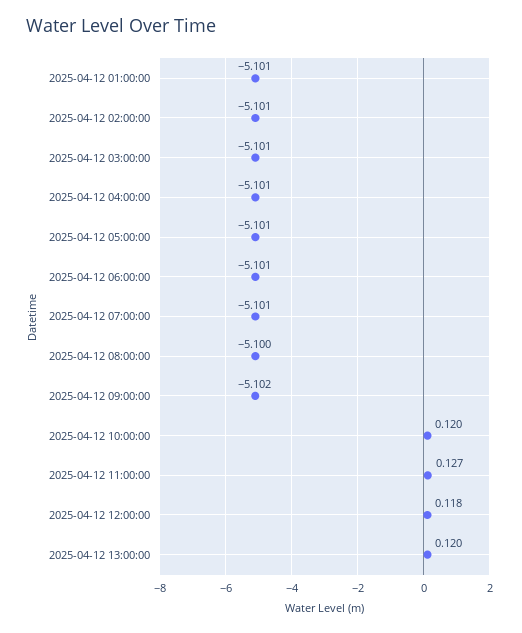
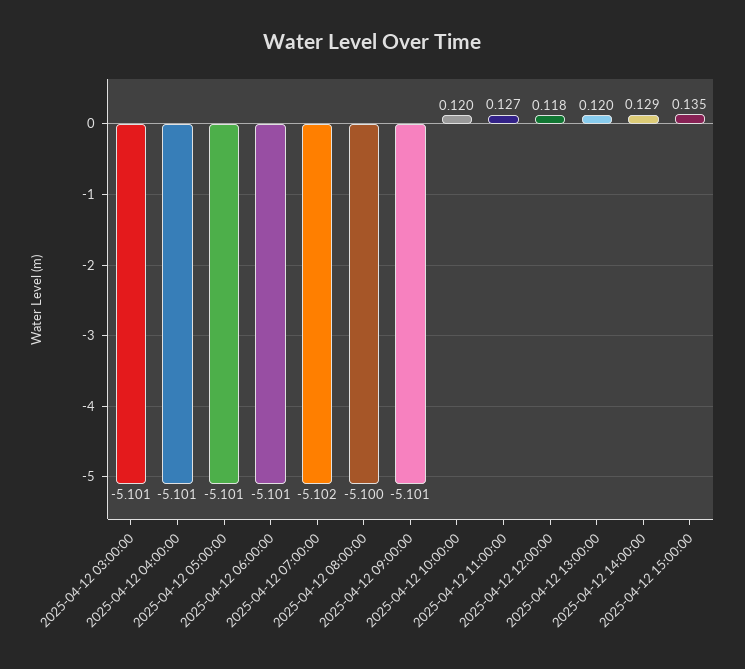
2025-04-12 01:00:00: -5.101 -> none
2025-04-12 02:00:00: -5.101 -> none
2025-04-12 07:00:00: -5.101 -> -5.102
2025-04-12 09:00:00: -5.102 -> -5.101
2025-04-12 14:00:00: none -> 0.129
2025-04-12 15:00:00: none -> 0.135

